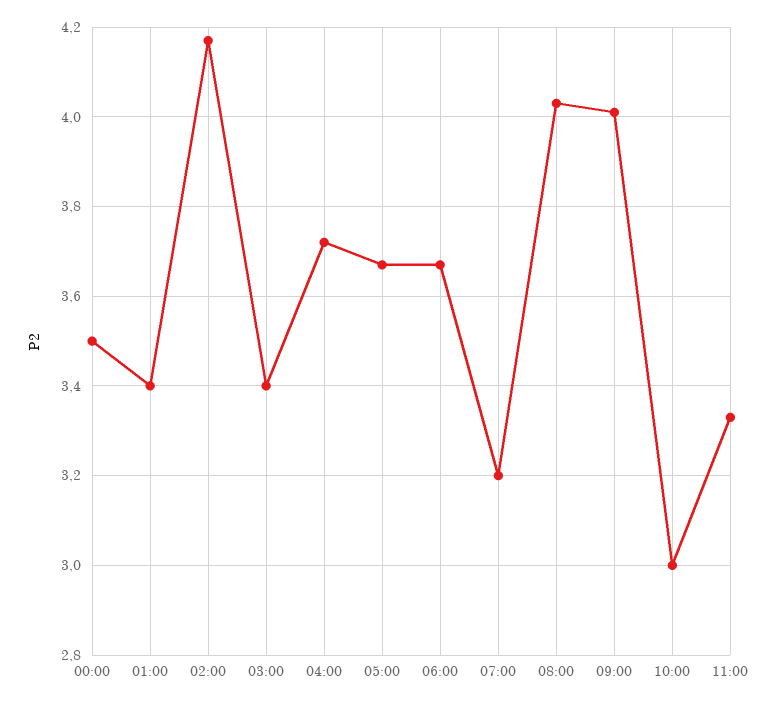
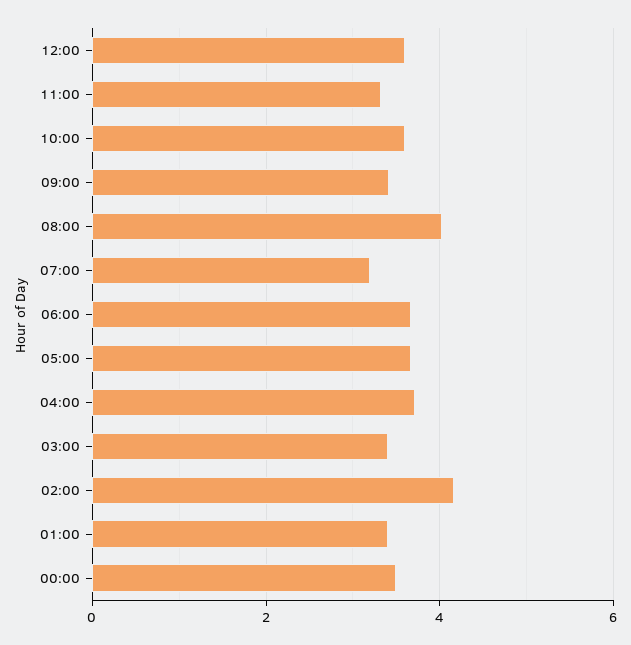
09:00: 4 -> 3.4
10:00: 3 -> 3.6
12:00: none -> 3.6

